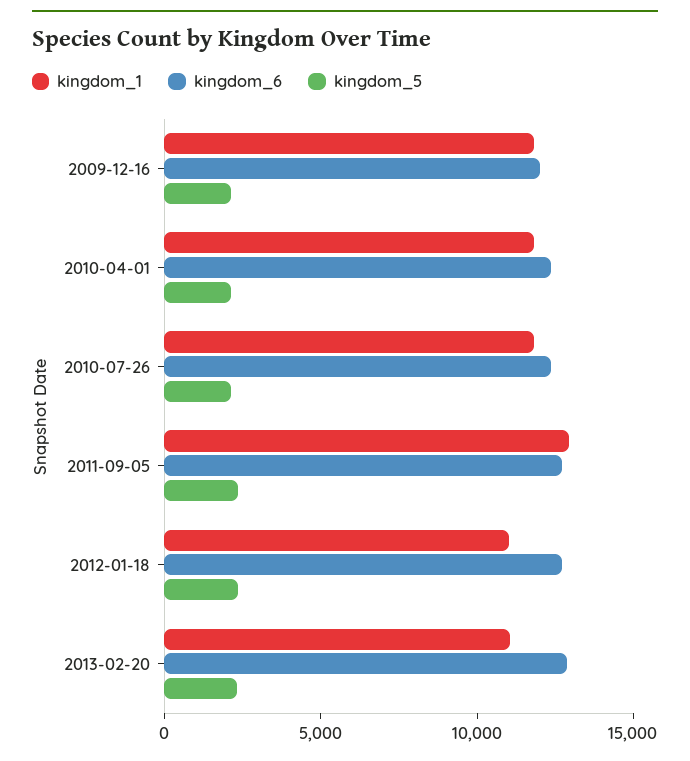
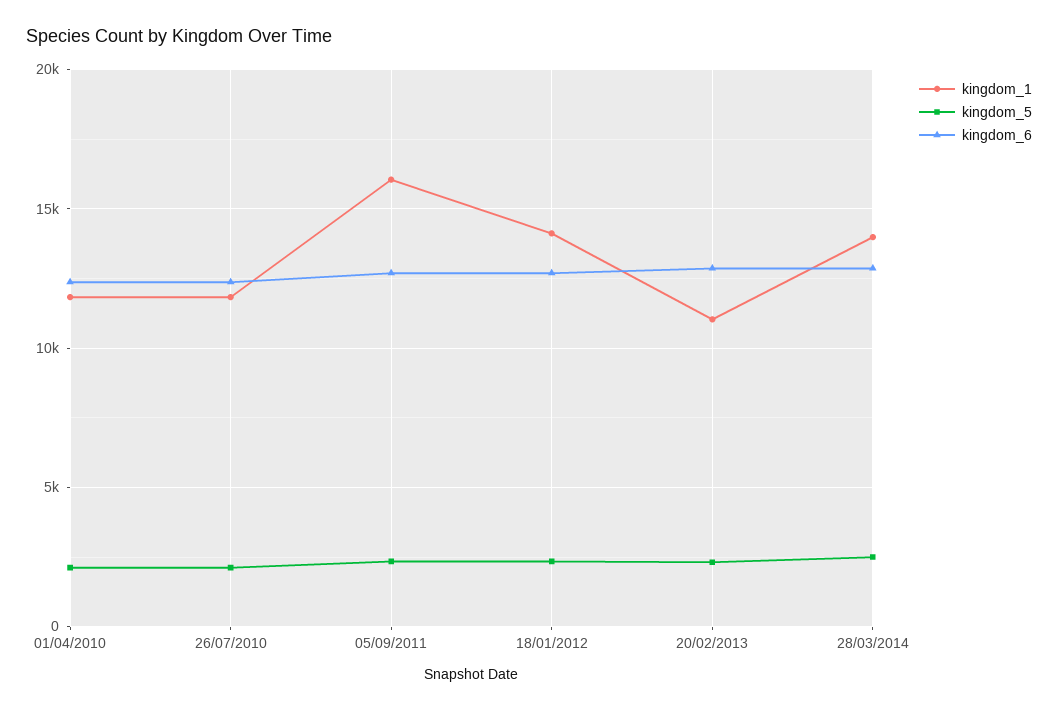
kingdom_1, 2009-12-16: 12000 -> none
kingdom_6, 2009-12-16: 12000 -> none
kingdom_5, 2009-12-16: 2000 -> none
kingdom_1, 2011-09-05: 13000 -> 16000
kingdom_1, 2012-01-18: 11000 -> 14000
kingdom_1, 28/03/2014: none -> 14000
kingdom_5, 28/03/2014: none -> 2500
kingdom_6, 28/03/2014: none -> 13000

